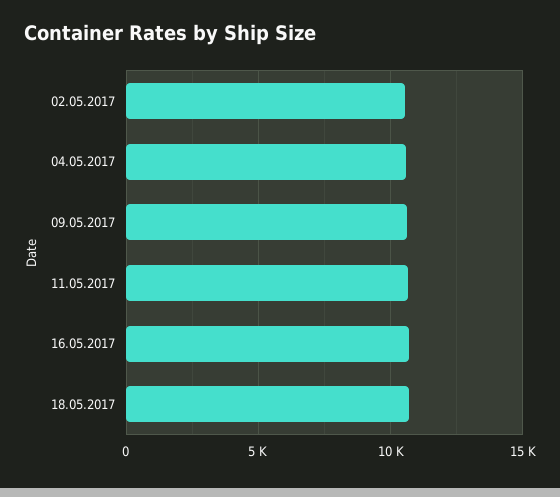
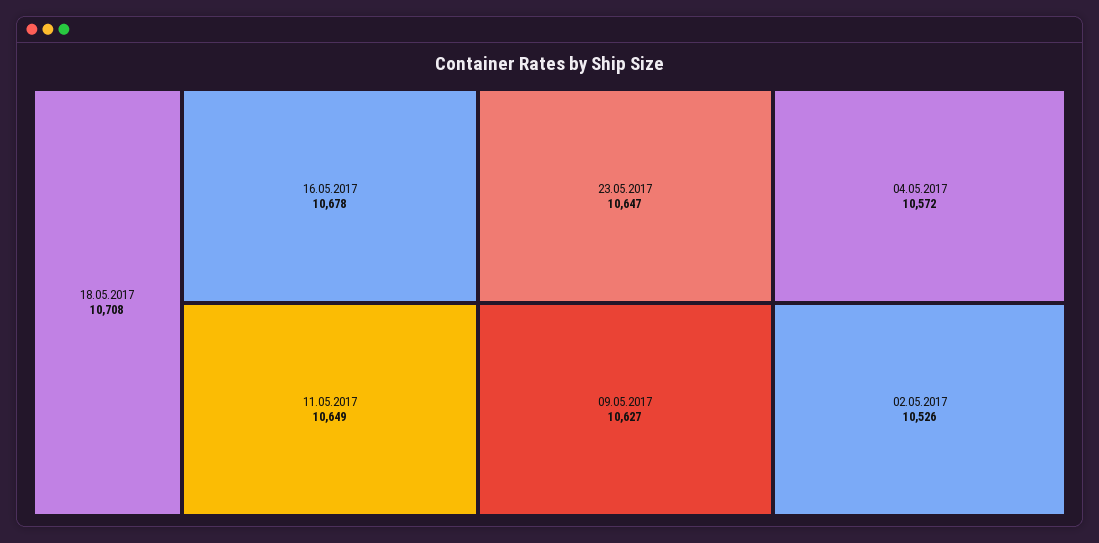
23.05.2017: none -> 10647

